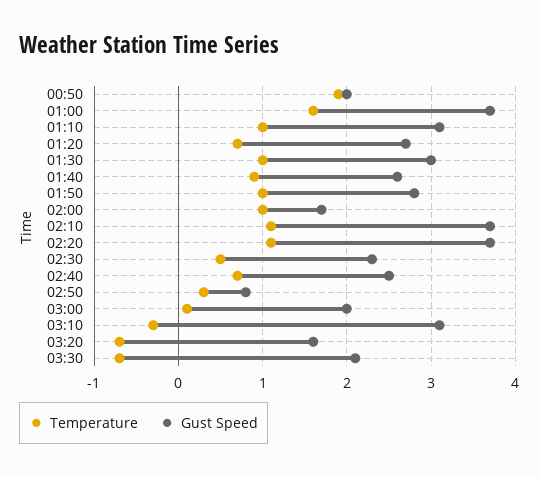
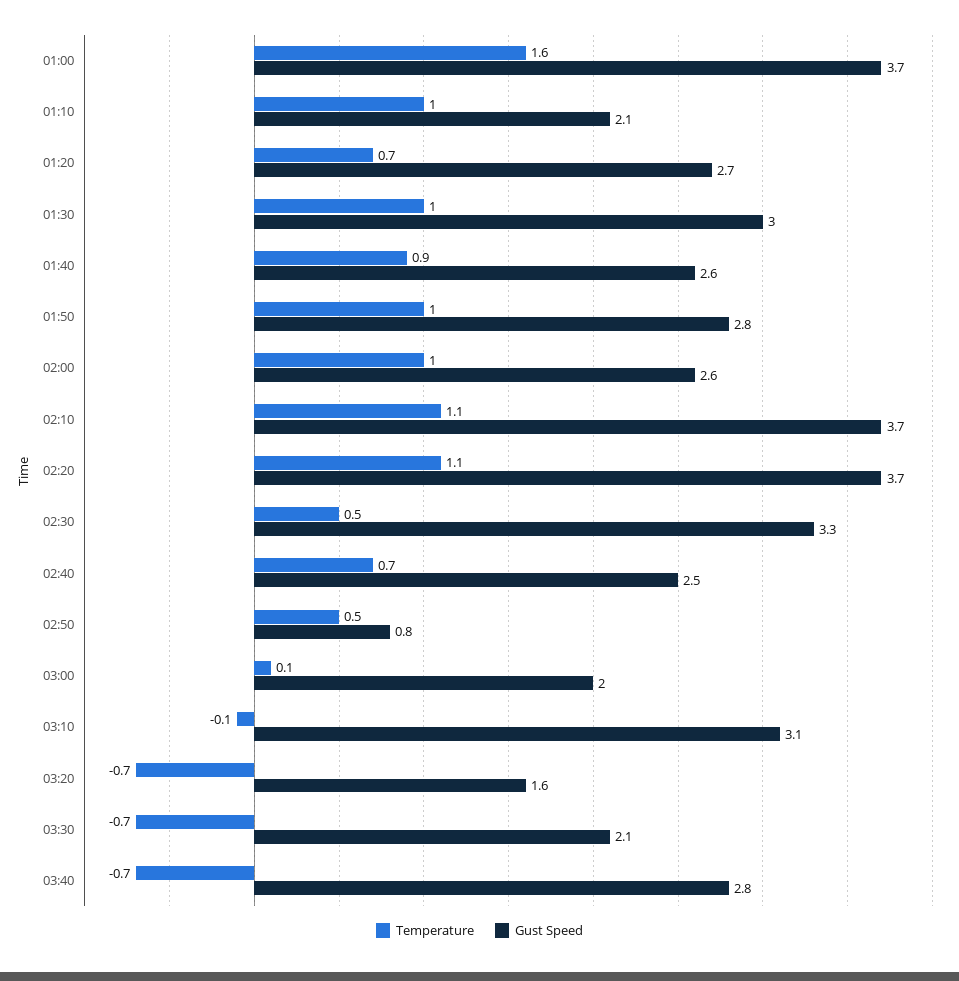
Temperature, 00:50: 1.9 -> none
Gust Speed, 00:50: 2 -> none
Gust Speed, 01:10: 3.1 -> 2.1
Gust Speed, 02:00: 1.7 -> 2.6
Gust Speed, 02:30: 2.3 -> 3.3
Temperature, 02:50: 0.3 -> 0.5
Temperature, 03:10: -0.3 -> -0.1
Temperature, 03:40: none -> -0.7
Gust Speed, 03:40: none -> 2.8

